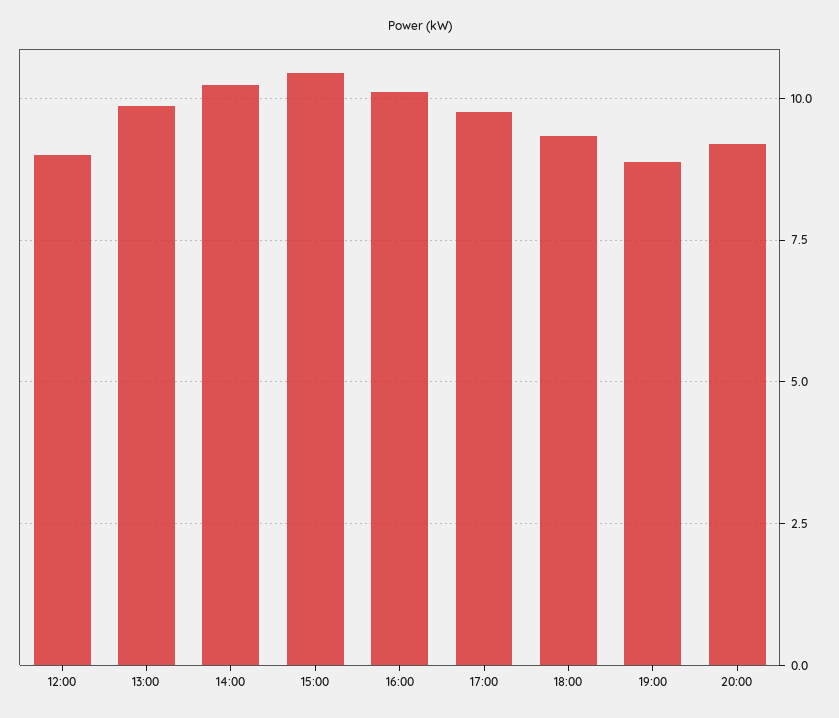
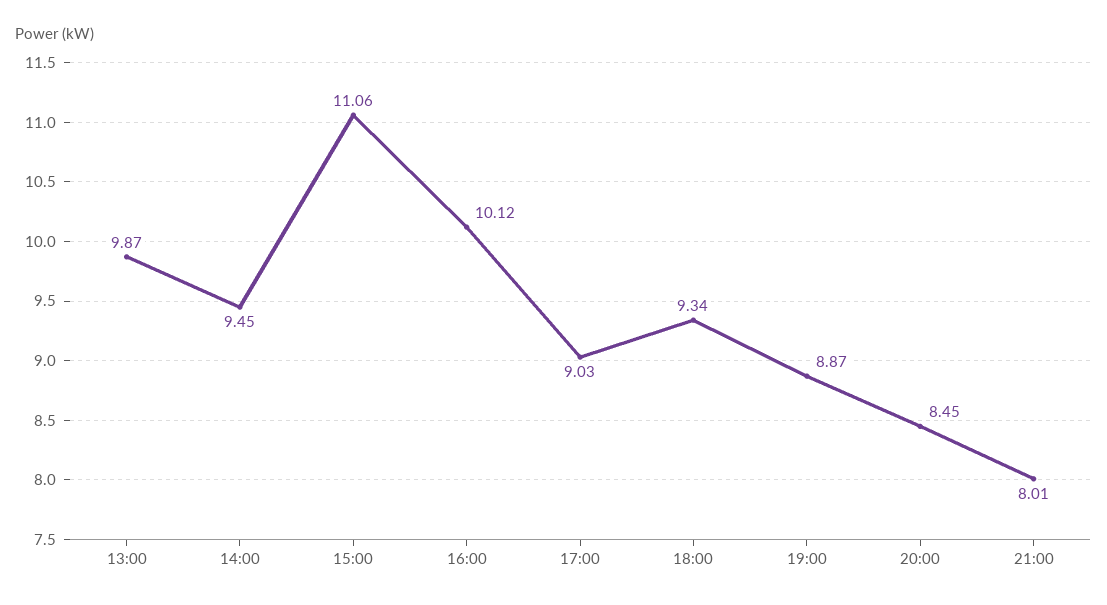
12:00: 9 -> none
14:00: 10.25 -> 9.45
15:00: 10.5 -> 11.06
17:00: 9.75 -> 9.03
20:00: 9.25 -> 8.45
21:00: none -> 8.01

